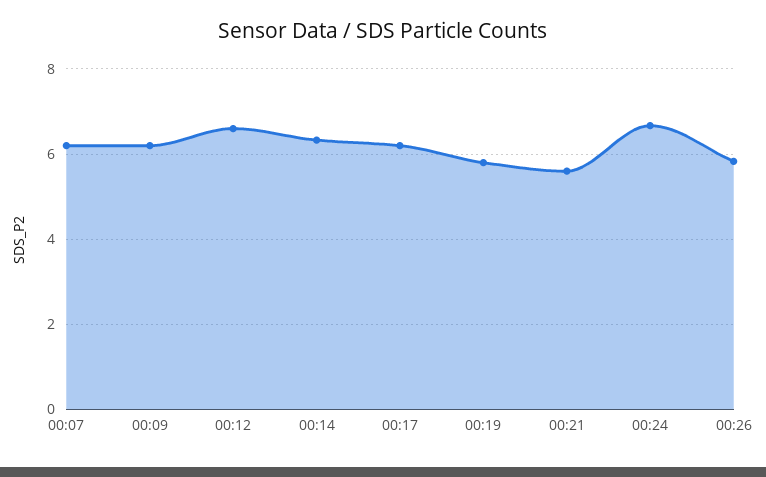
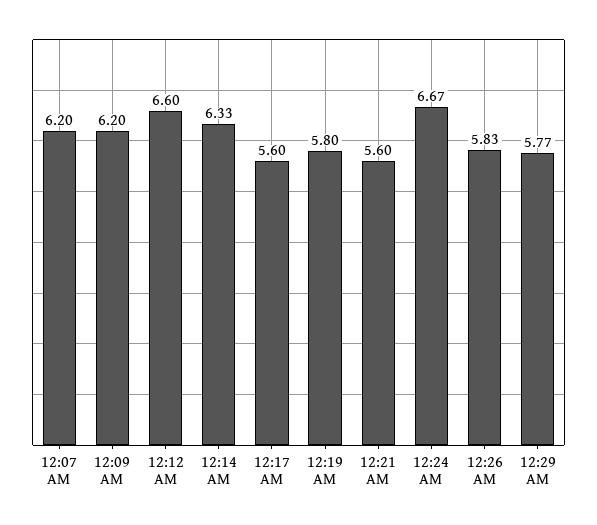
00:17: 6.2 -> 5.6
12:29 AM: none -> 5.77

